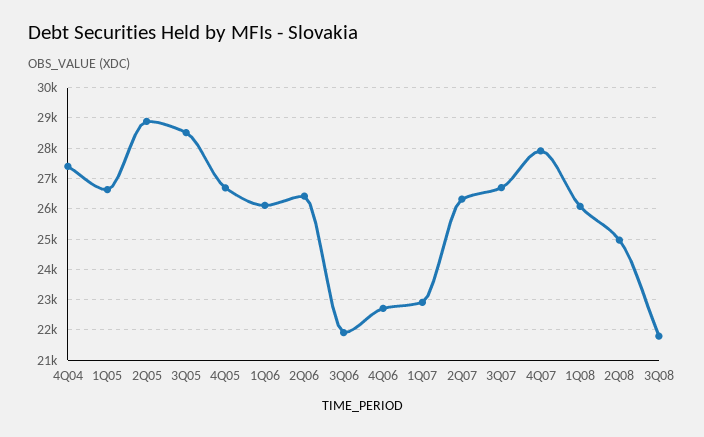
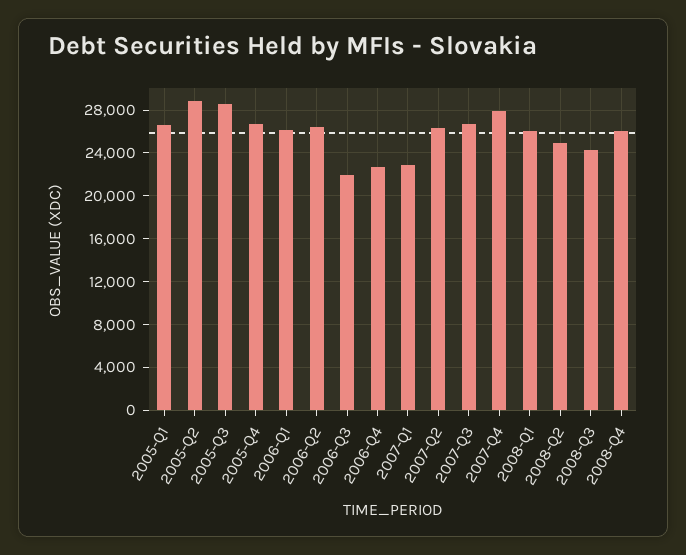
4Q04: 27400 -> none
3Q08: 21800 -> 24000
2008-Q4: none -> 26000

